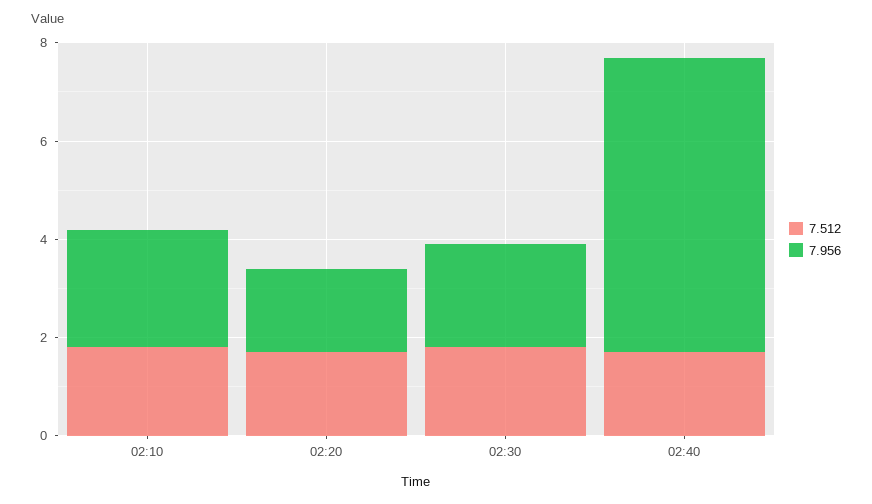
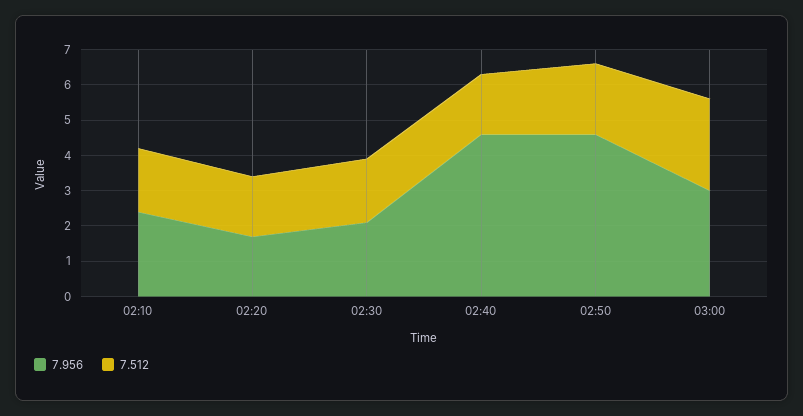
7.956, 02:40: 6 -> 4.5
7.956, 02:50: none -> 4.5
7.512, 02:50: none -> 2
7.956, 03:00: none -> 3
7.512, 03:00: none -> 2.5

